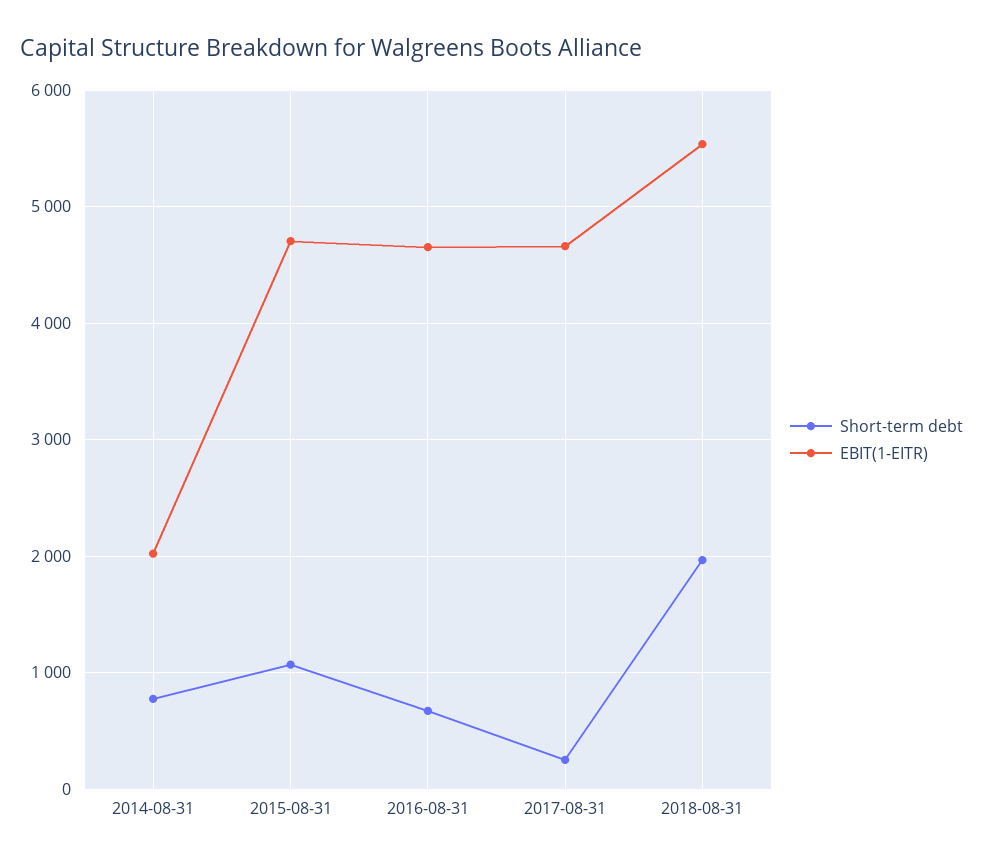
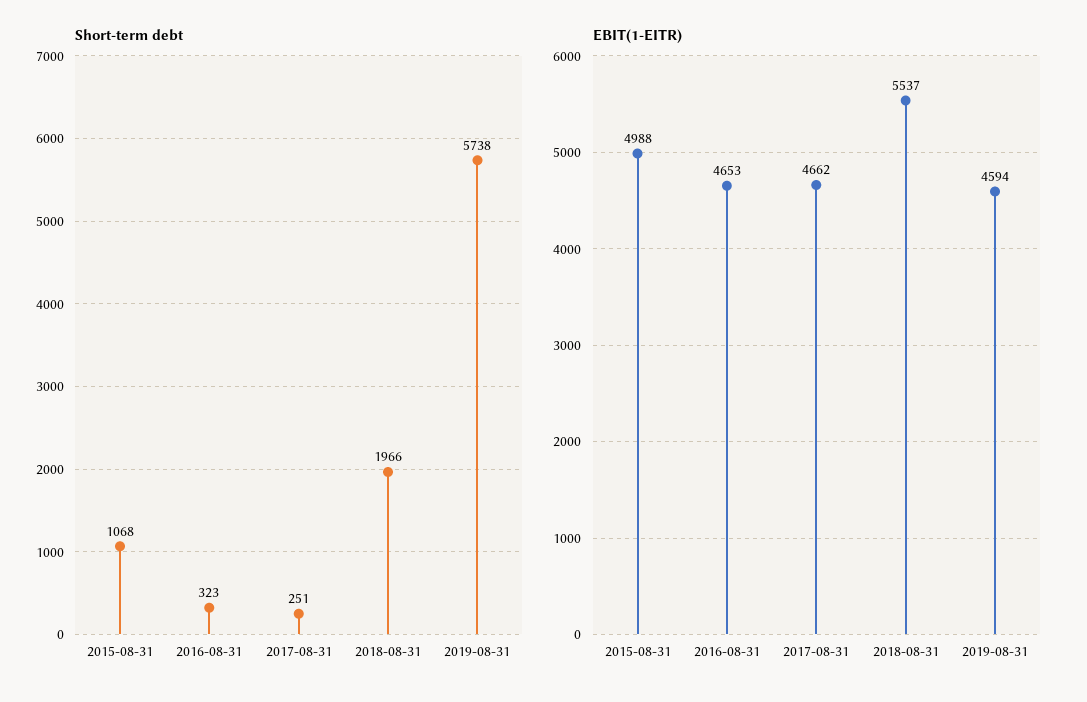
Short-term debt, 2014-08-31: 800 -> none
EBIT(1-EITR), 2014-08-31: 2000 -> none
EBIT(1-EITR), 2015-08-31: 4700 -> 4988
Short-term debt, 2016-08-31: 700 -> 323
Short-term debt, 2019-08-31: none -> 5738
EBIT(1-EITR), 2019-08-31: none -> 4594

